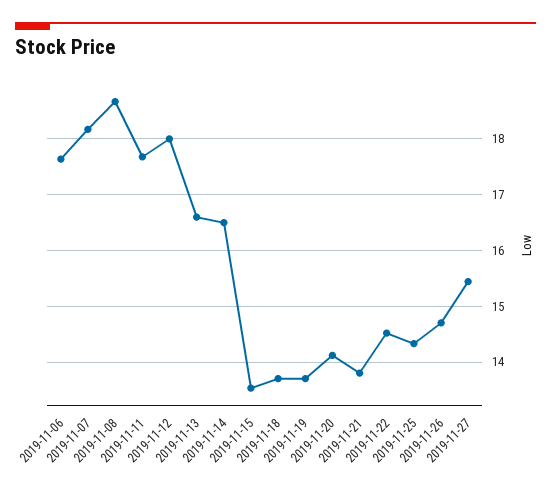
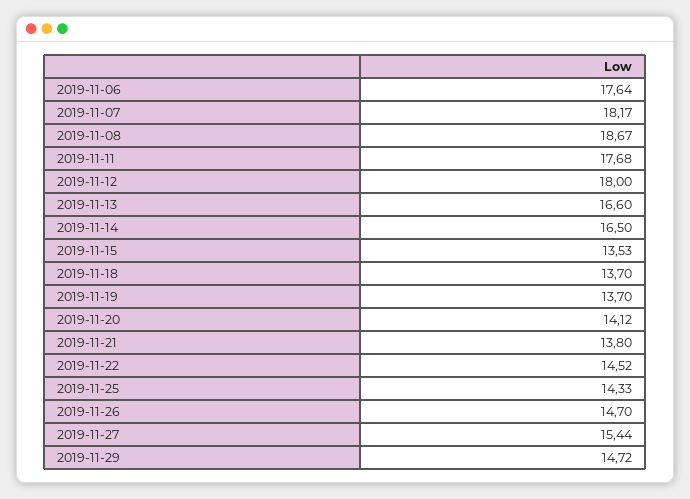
2019-11-29: none -> 14.72

